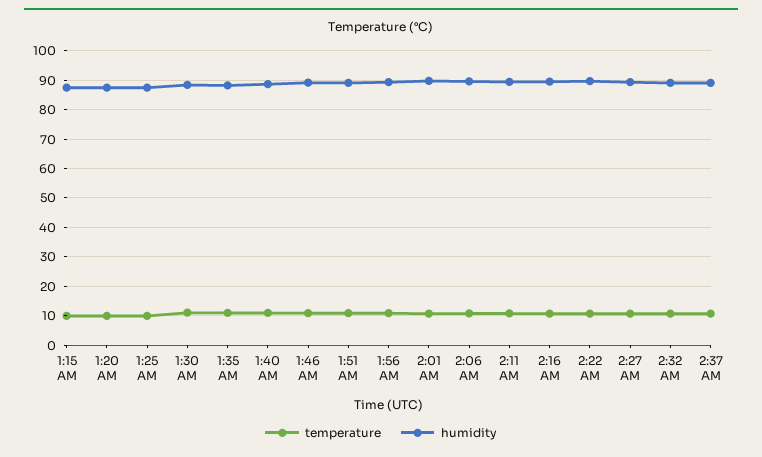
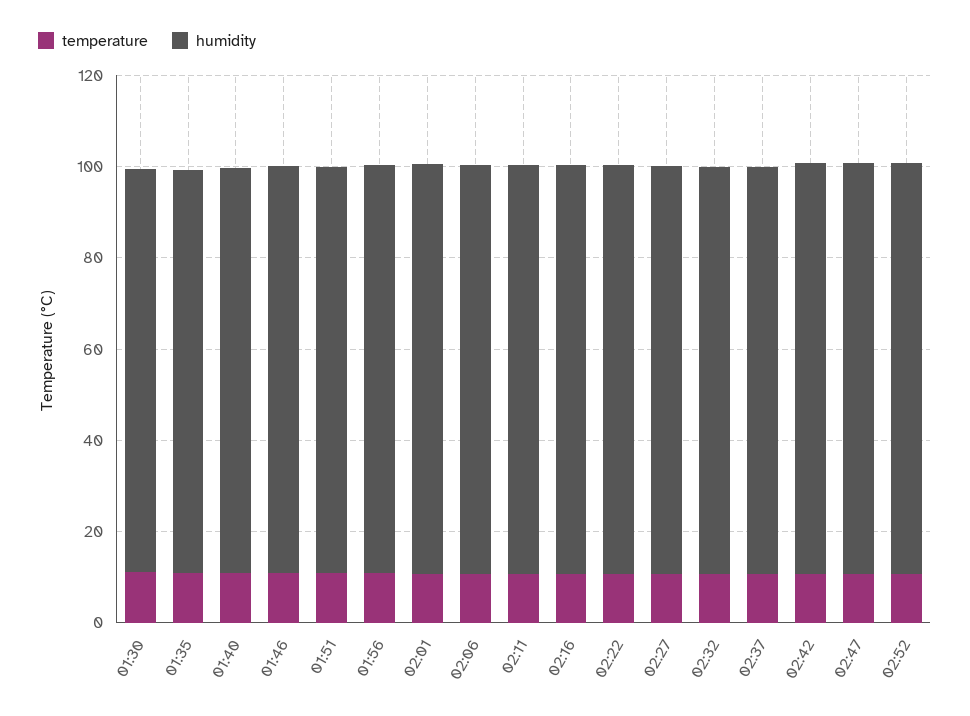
temperature, 1:15 AM: 10 -> none
humidity, 1:15 AM: 87.5 -> none
temperature, 1:20 AM: 10 -> none
humidity, 1:20 AM: 87.5 -> none
temperature, 1:25 AM: 10 -> none
humidity, 1:25 AM: 87.5 -> none
temperature, 02:42: none -> 10
humidity, 02:42: none -> 90
temperature, 02:47: none -> 10
humidity, 02:47: none -> 90
temperature, 02:52: none -> 10
humidity, 02:52: none -> 90

